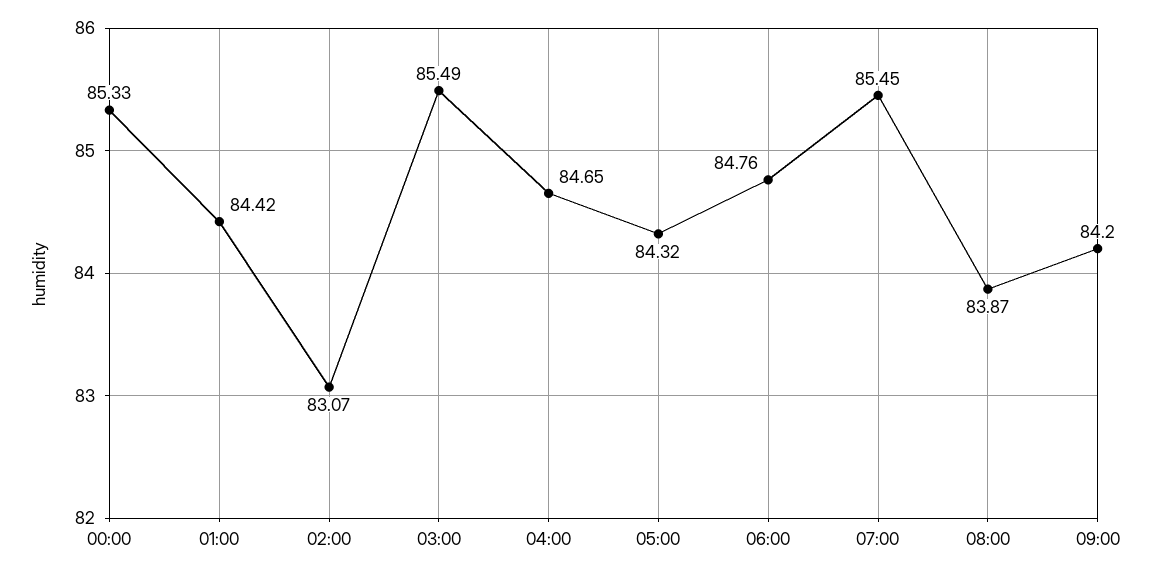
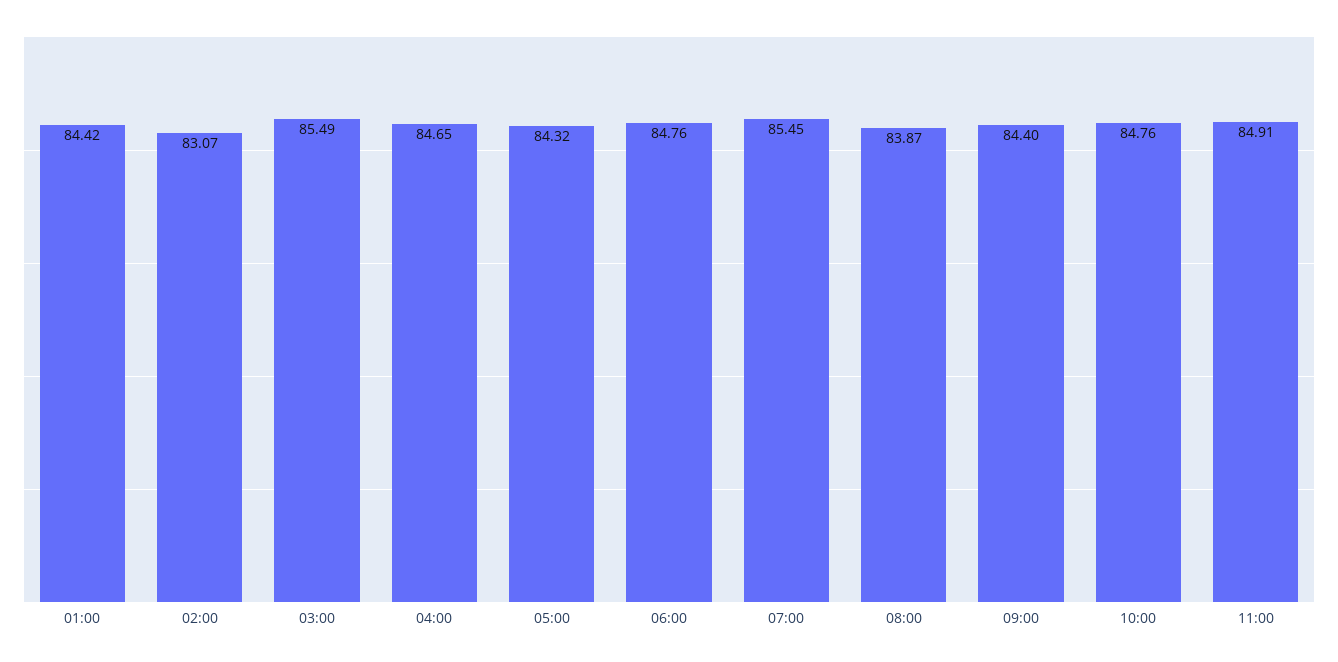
00:00: 85.33 -> none
09:00: 84.2 -> 84.4
10:00: none -> 84.76
11:00: none -> 84.91

